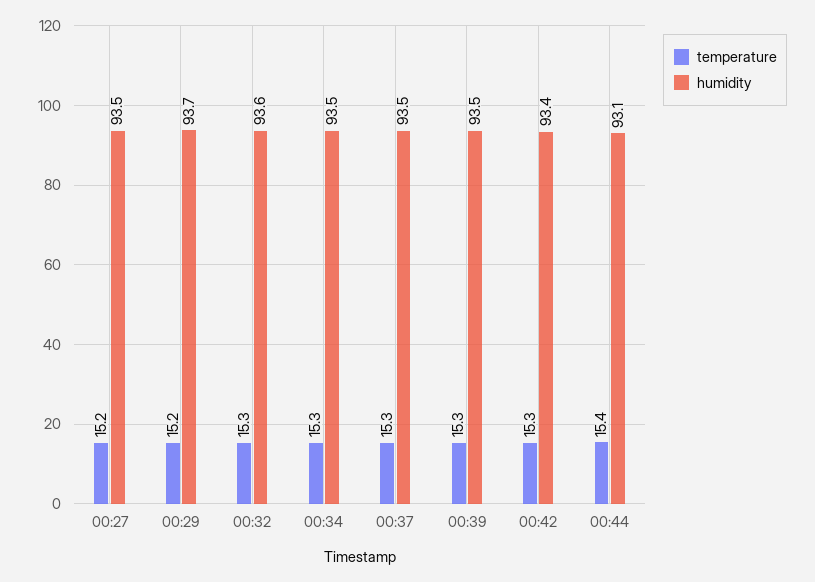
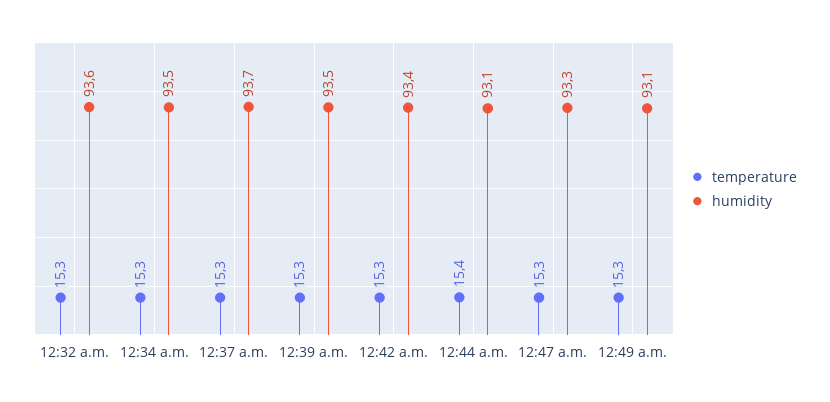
temperature, 00:27: 15.2 -> none
humidity, 00:27: 93.5 -> none
temperature, 00:29: 15.2 -> none
humidity, 00:29: 93.7 -> none
humidity, 00:37: 93.5 -> 93.7
temperature, 12:47 a.m.: none -> 15.3
humidity, 12:47 a.m.: none -> 93.3
temperature, 12:49 a.m.: none -> 15.3
humidity, 12:49 a.m.: none -> 93.1

